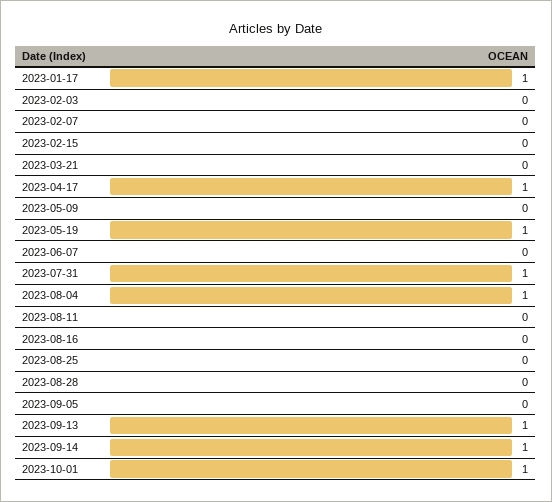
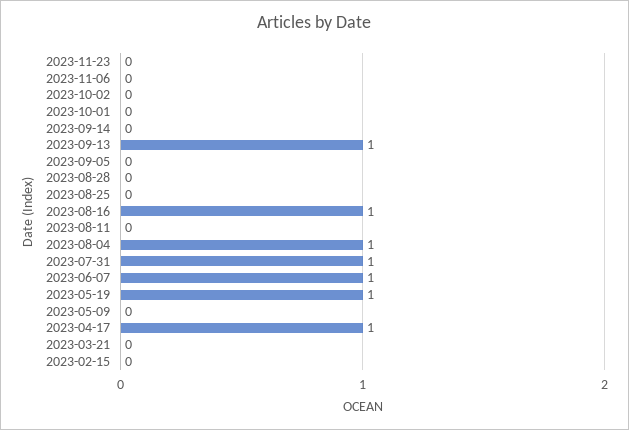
2023-01-17: 1 -> none
2023-02-03: 0 -> none
2023-02-07: 0 -> none
2023-06-07: 0 -> 1
2023-08-16: 0 -> 1
2023-09-14: 1 -> 0
2023-10-01: 1 -> 0
2023-11-23: none -> 0
2023-11-06: none -> 0
2023-10-02: none -> 0

